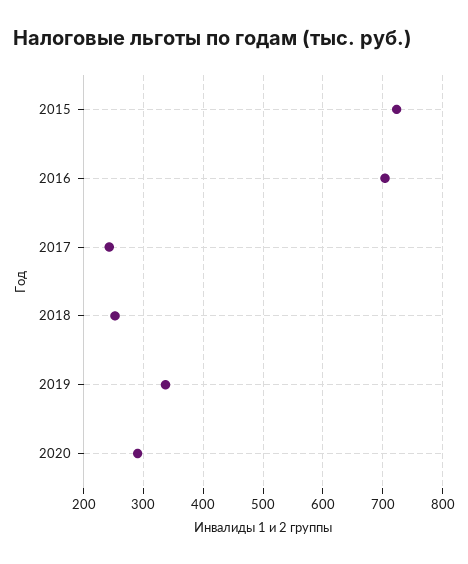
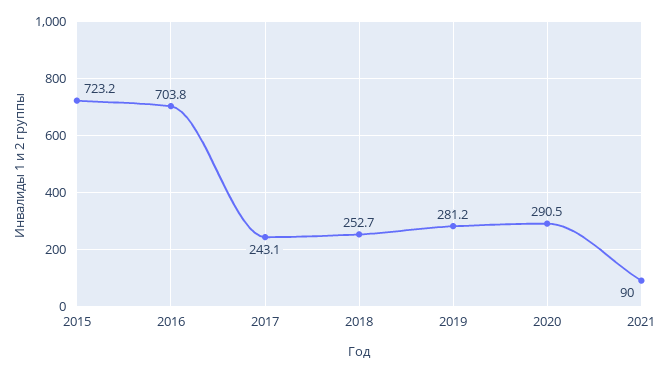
2019: 340 -> 281.2
2021: none -> 90

